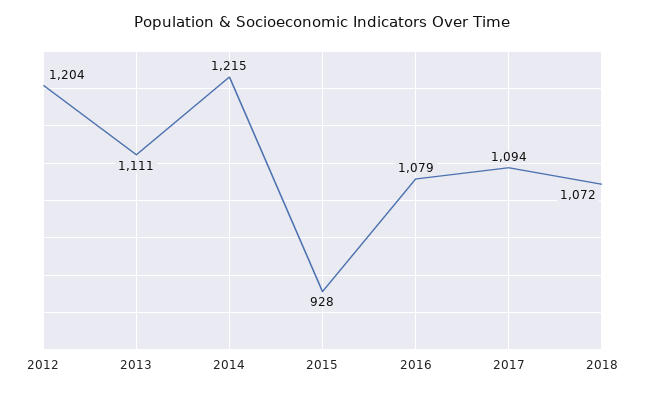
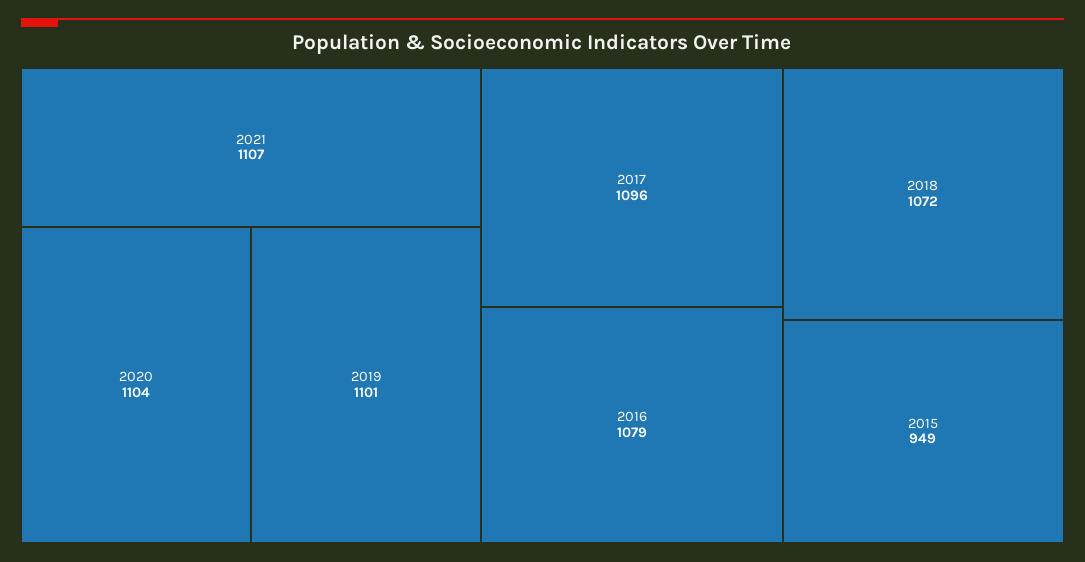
2012: 1204 -> none
2013: 1111 -> none
2014: 1215 -> none
2015: 928 -> 949
2017: 1094 -> 1096
2021: none -> 1107
2020: none -> 1104
2019: none -> 1101

